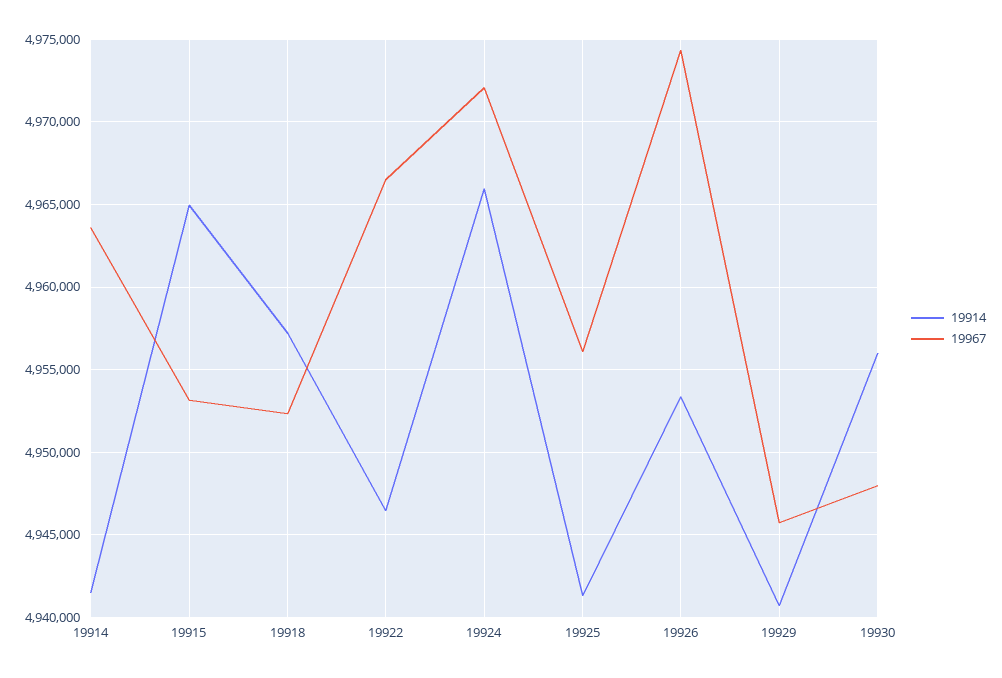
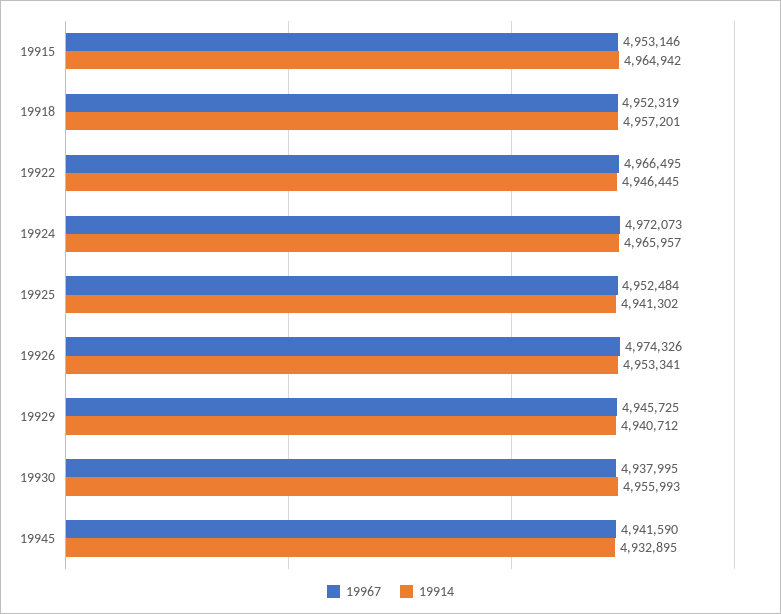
19914, 19914: 4941500 -> none
19967, 19914: 4963500 -> none
19967, 19925: 4956000 -> 4952484
19967, 19930: 4948000 -> 4937995
19967, 19945: none -> 4941590
19914, 19945: none -> 4932895

